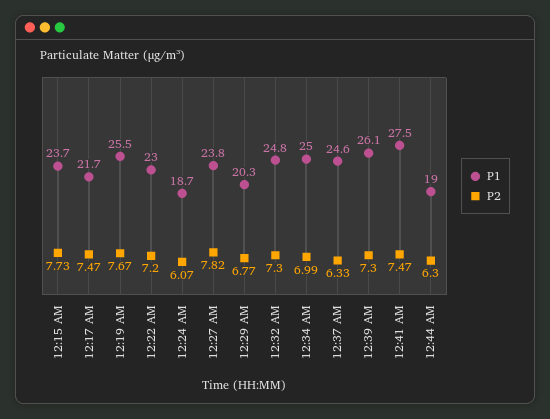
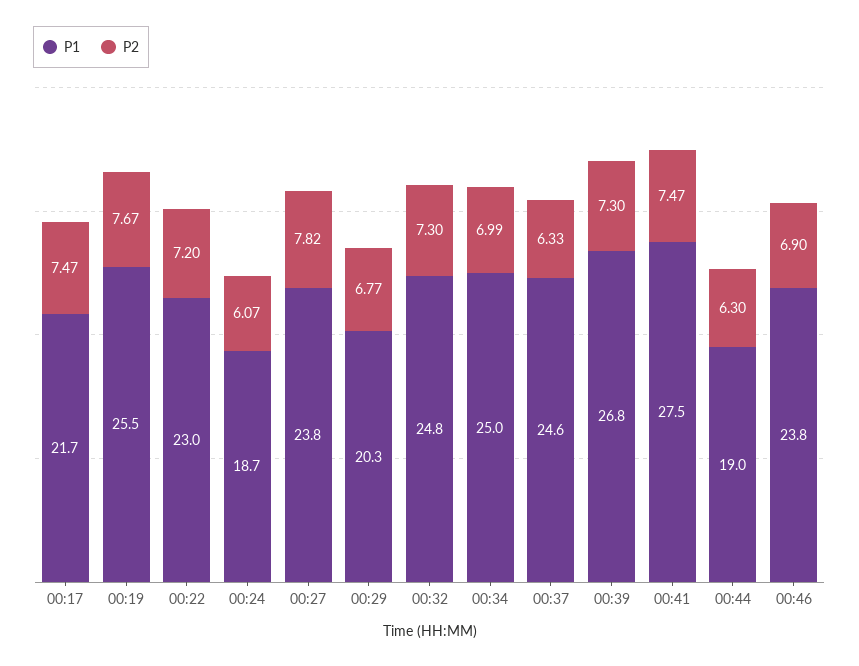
P1, 12:15 AM: 23.7 -> none
P2, 12:15 AM: 7.73 -> none
P1, 12:39 AM: 26.1 -> 26.8
P1, 00:46: none -> 23.8
P2, 00:46: none -> 6.9

